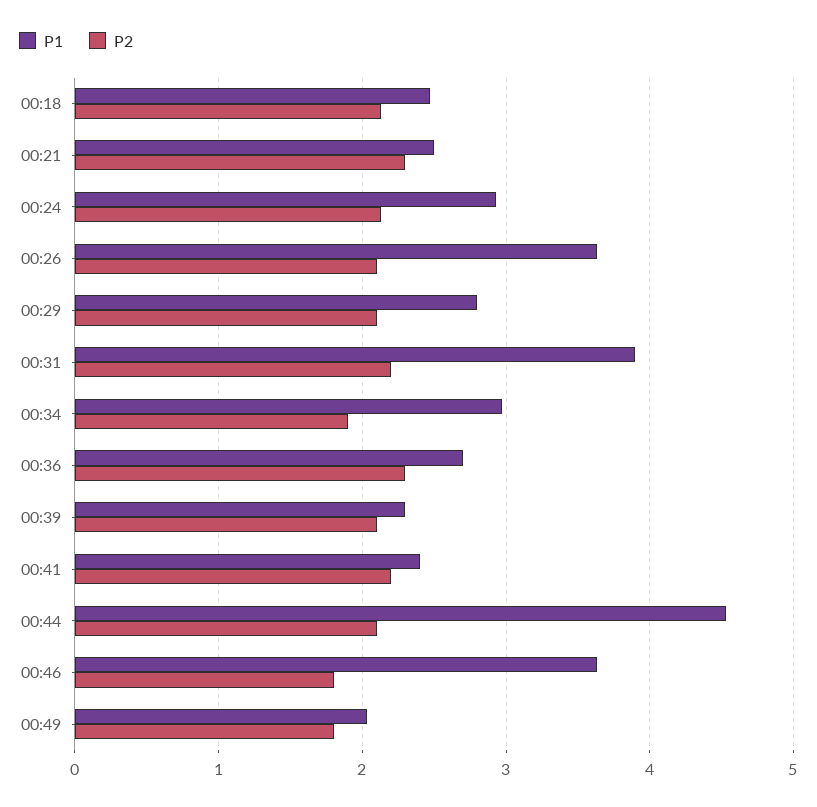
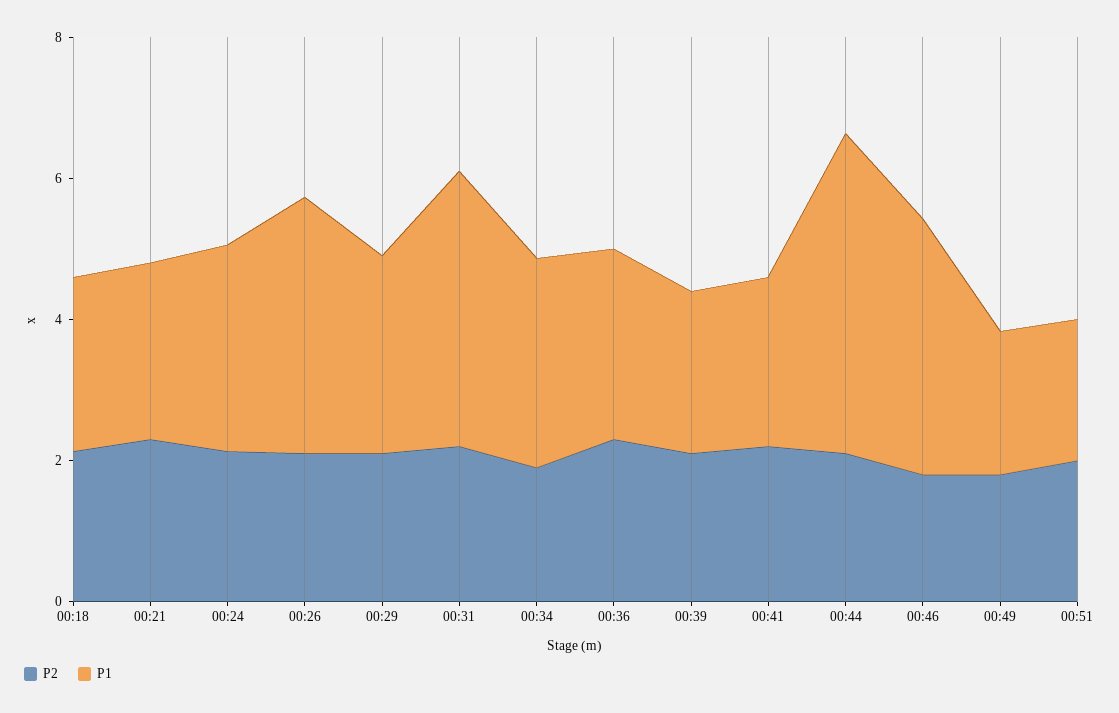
P2, 00:51: none -> 2
P1, 00:51: none -> 2

